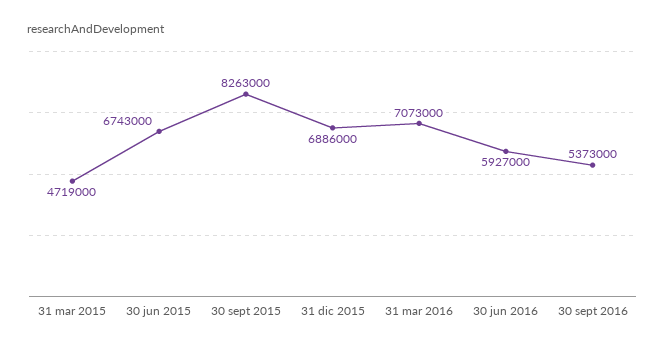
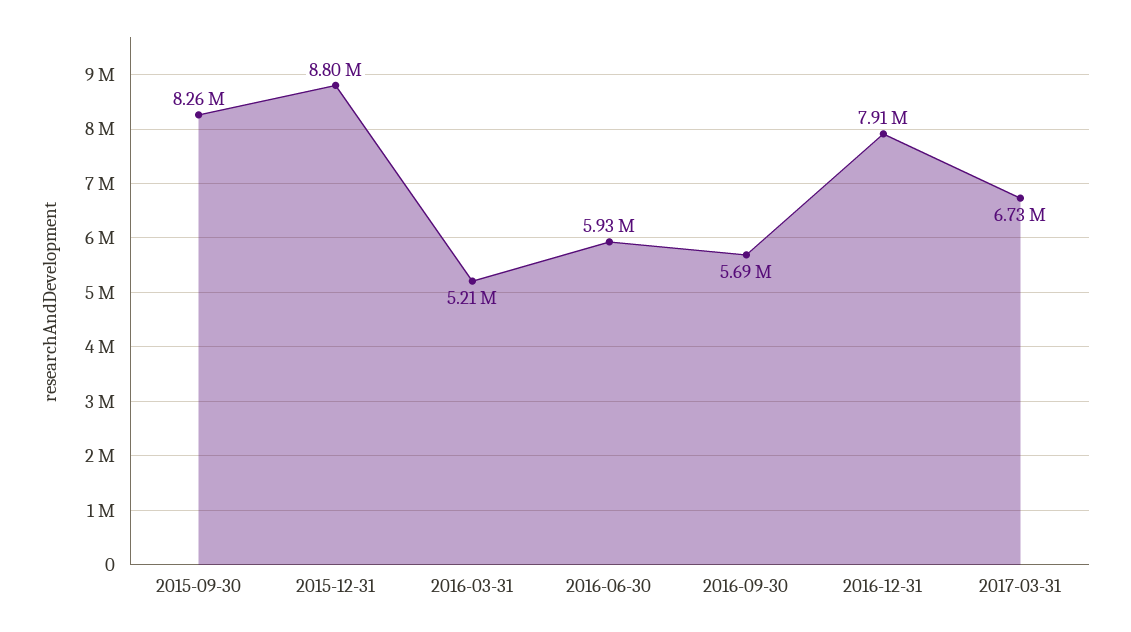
31 mar 2015: 4719000 -> none
30 jun 2015: 6743000 -> none
31 dic 2015: 6886000 -> 8800000
31 mar 2016: 7073000 -> 5210000
30 sept 2016: 5373000 -> 5690000
2016-12-31: none -> 7910000
2017-03-31: none -> 6730000

